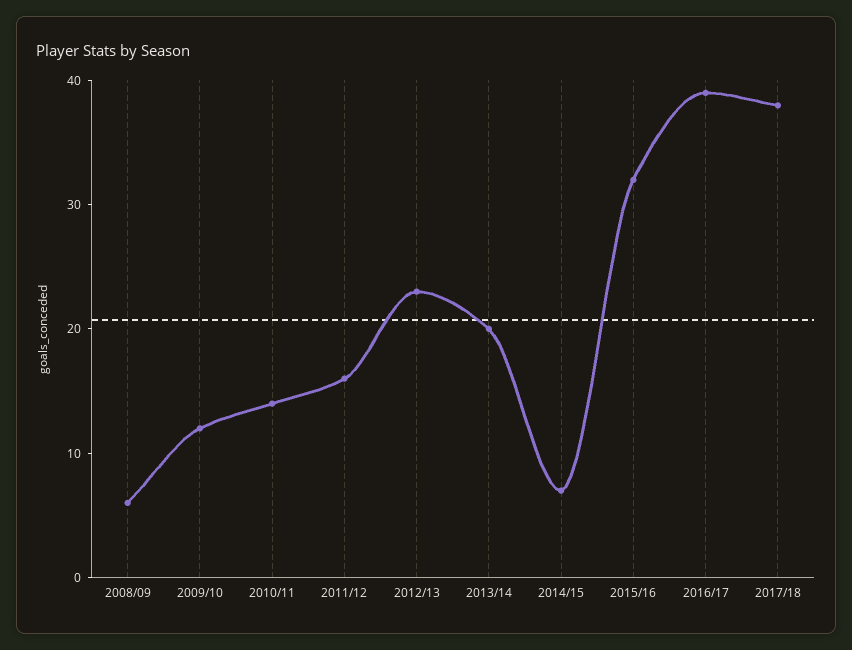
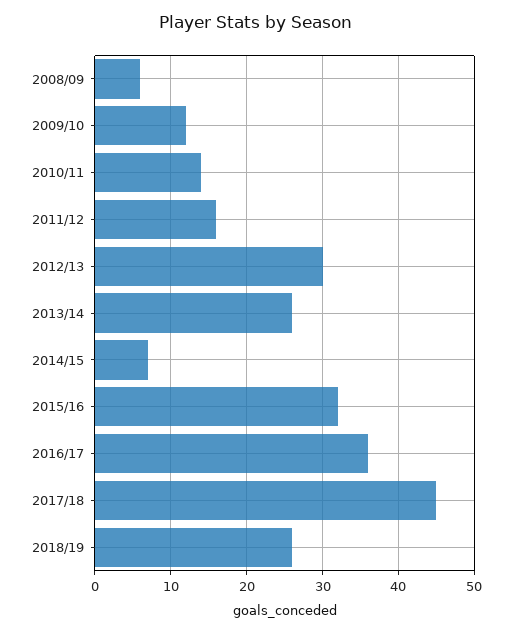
2012/13: 23 -> 30
2013/14: 20 -> 26
2016/17: 39 -> 36
2017/18: 38 -> 45
2018/19: none -> 26

